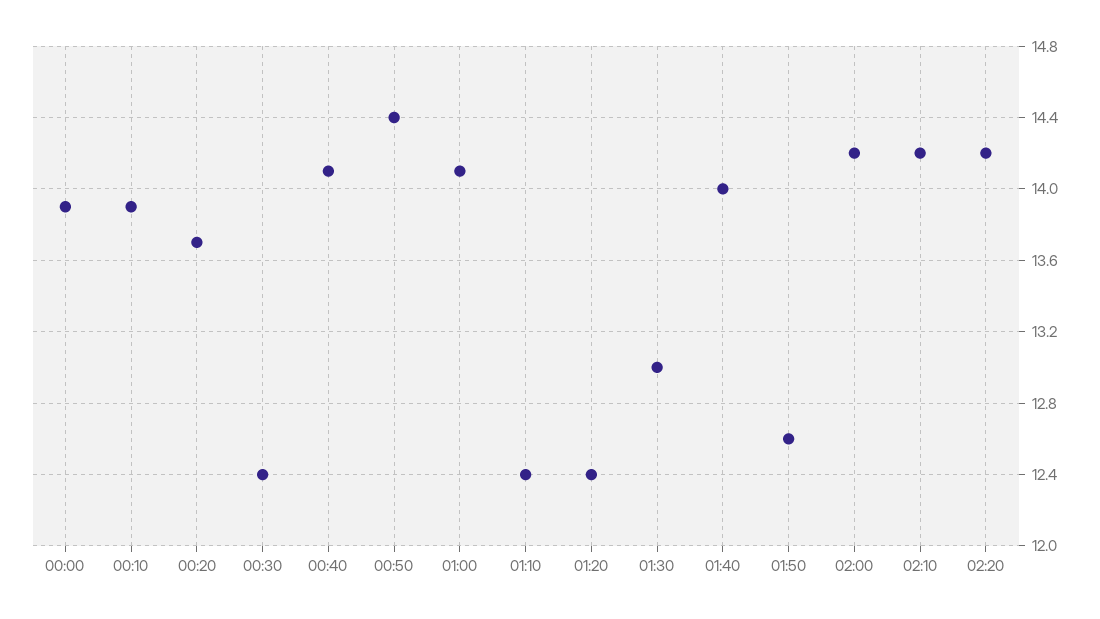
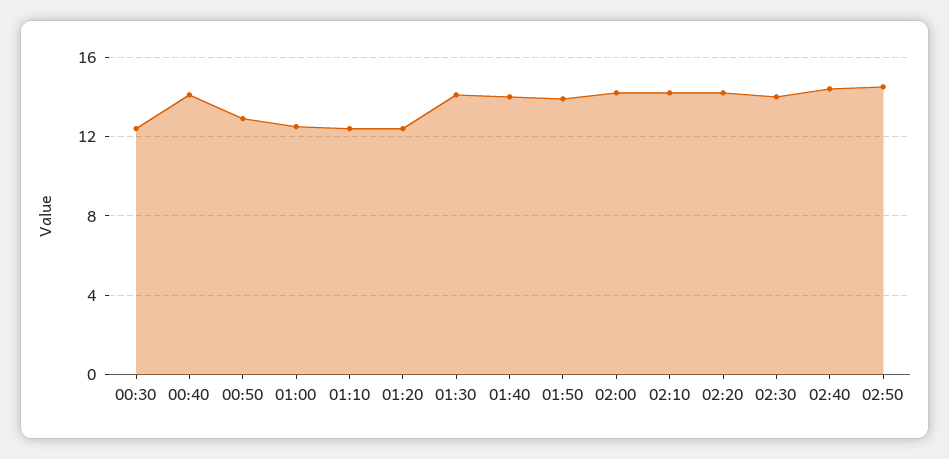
00:00: 13.9 -> none
00:10: 13.9 -> none
00:20: 13.7 -> none
00:50: 14.4 -> 13
01:00: 14.1 -> 12.5
01:30: 13 -> 14
01:50: 12.6 -> 14
02:30: none -> 14
02:40: none -> 14.5
02:50: none -> 14.5

